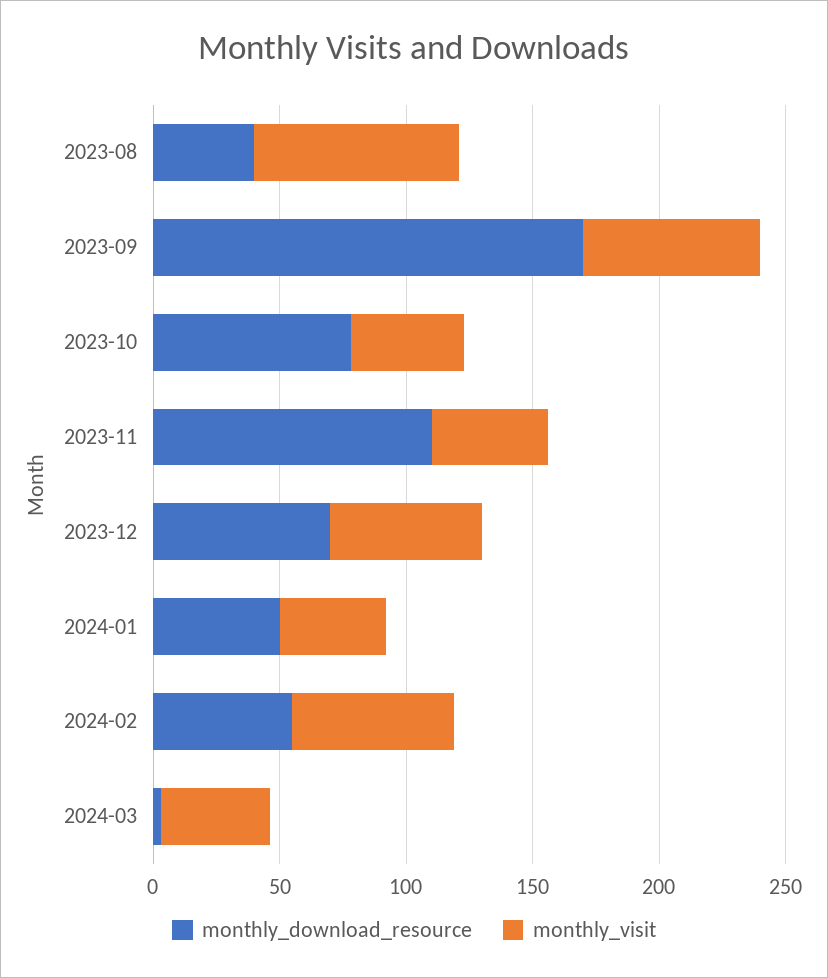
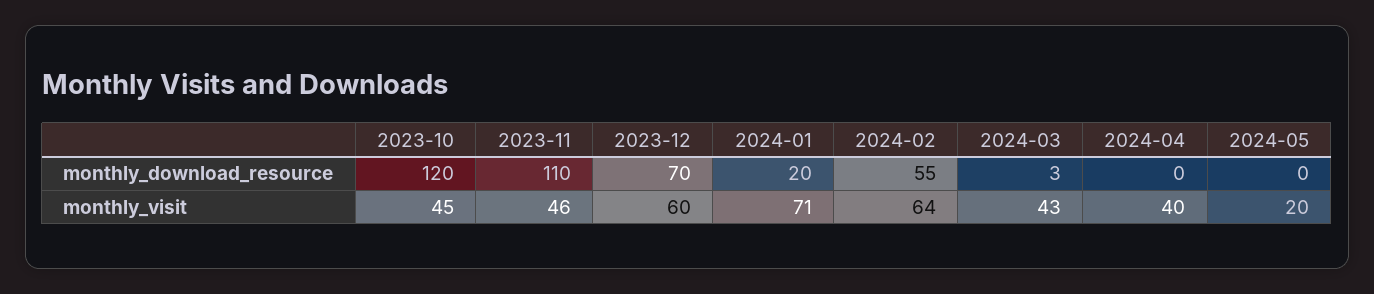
monthly_download_resource, 2023-08: 40 -> none
monthly_visit, 2023-08: 80 -> none
monthly_download_resource, 2023-09: 170 -> none
monthly_visit, 2023-09: 70 -> none
monthly_download_resource, 2023-10: 80 -> 120
monthly_download_resource, 2024-01: 50 -> 20
monthly_visit, 2024-01: 40 -> 71
monthly_download_resource, 2024-04: none -> 0
monthly_download_resource, 2024-05: none -> 0
monthly_visit, 2024-04: none -> 40
monthly_visit, 2024-05: none -> 20

